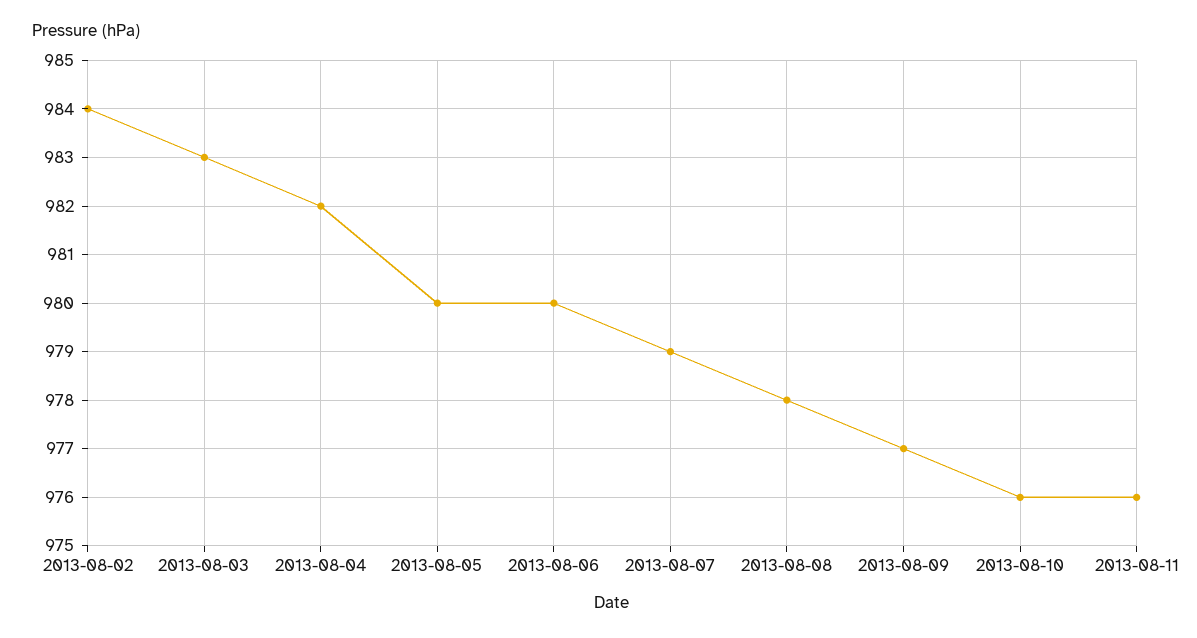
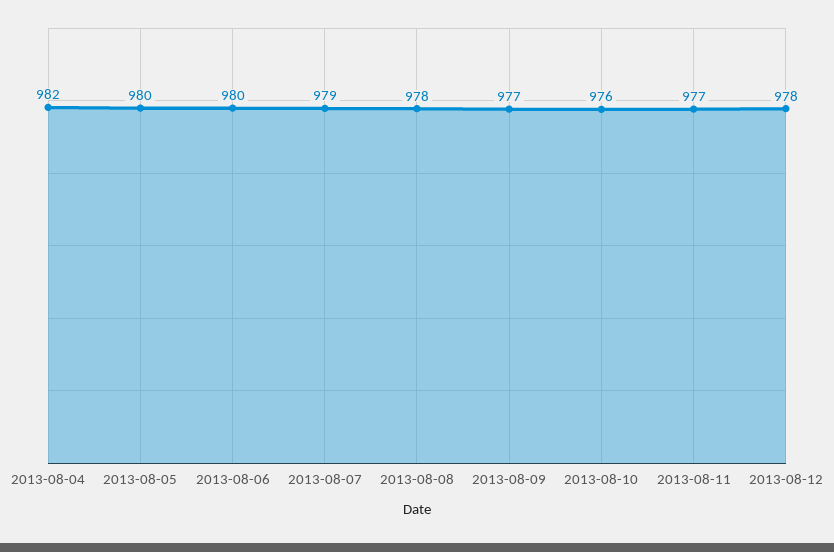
2013-08-02: 984 -> none
2013-08-03: 983 -> none
2013-08-11: 976 -> 977
2013-08-12: none -> 978

